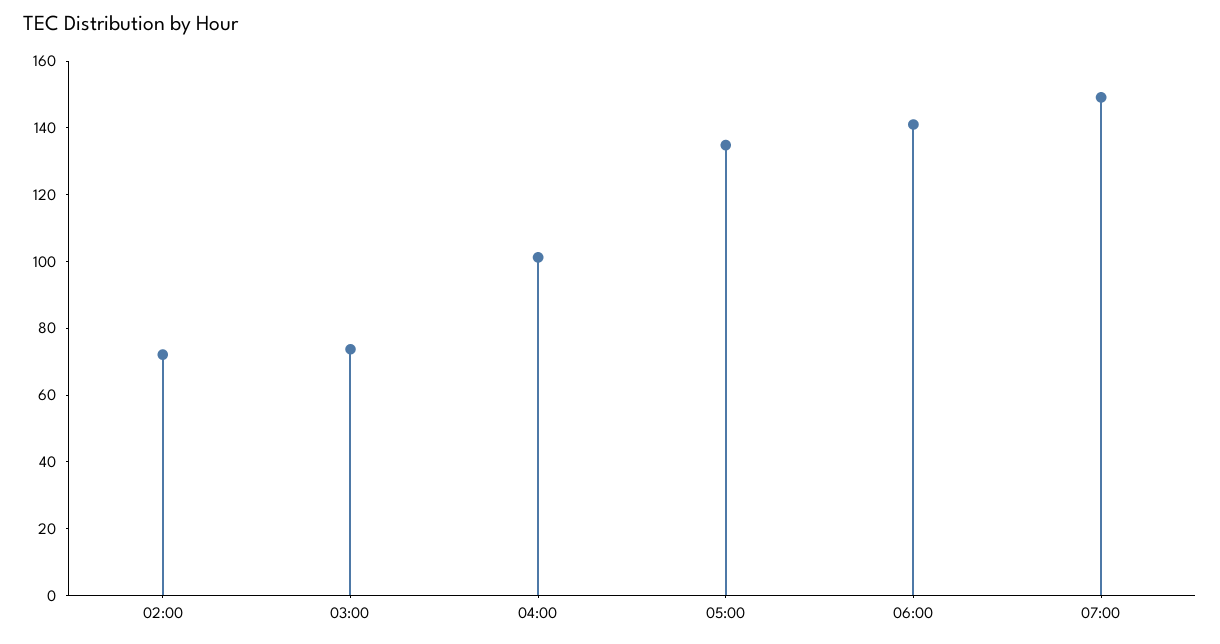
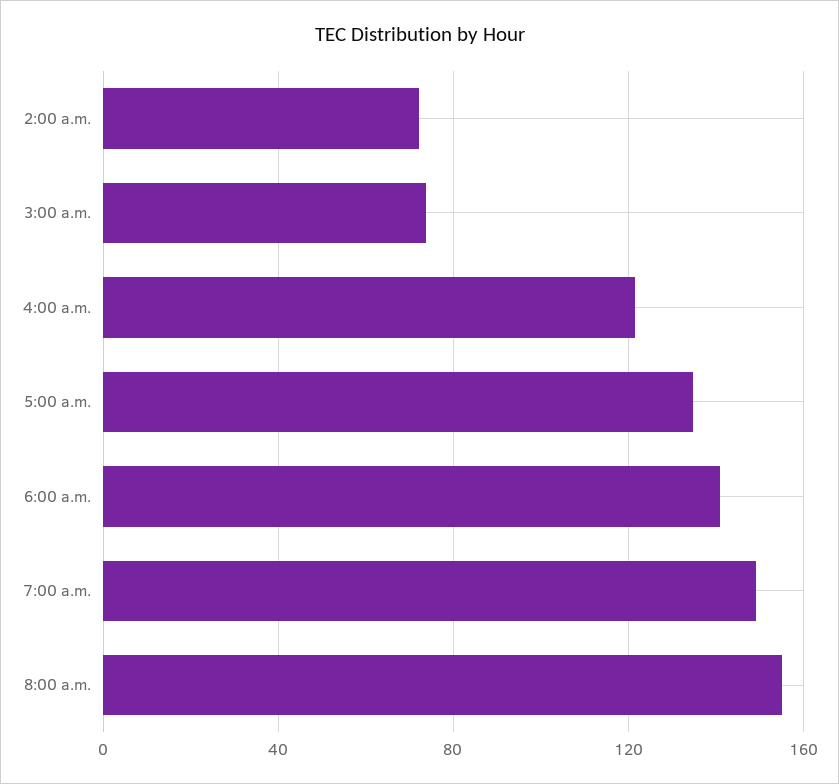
04:00: 100 -> 120
8:00 a.m.: none -> 155

